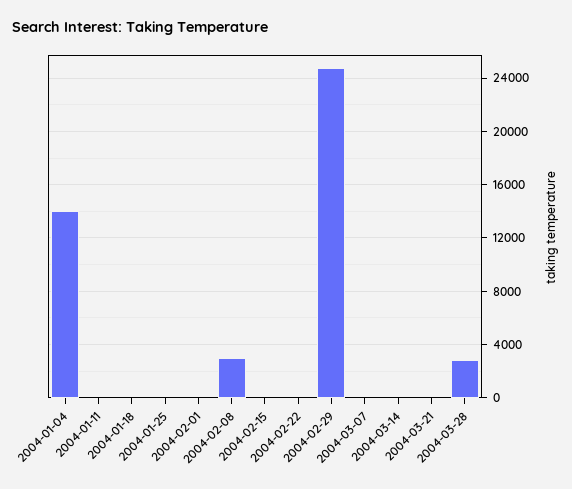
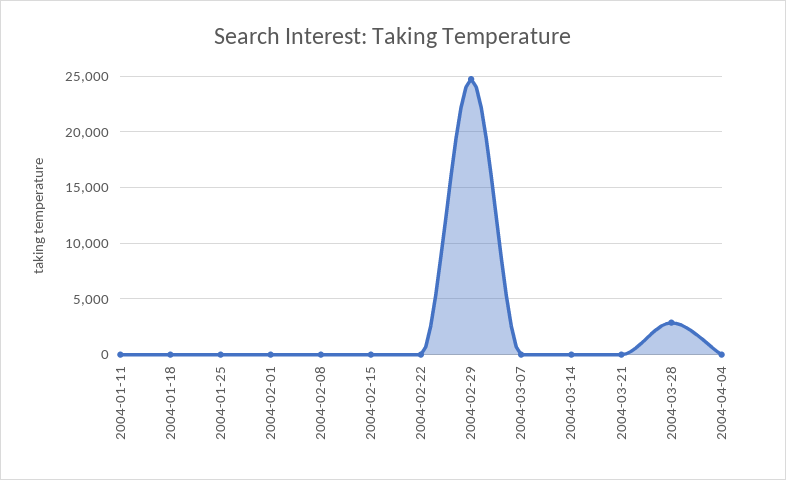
2004-01-04: 14000 -> none
2004-02-08: 3000 -> 0
2004-04-04: none -> 0

